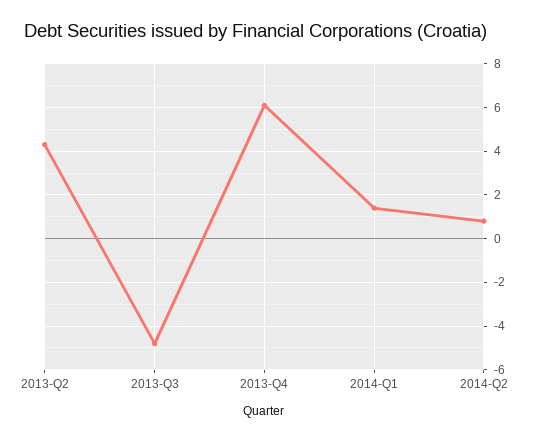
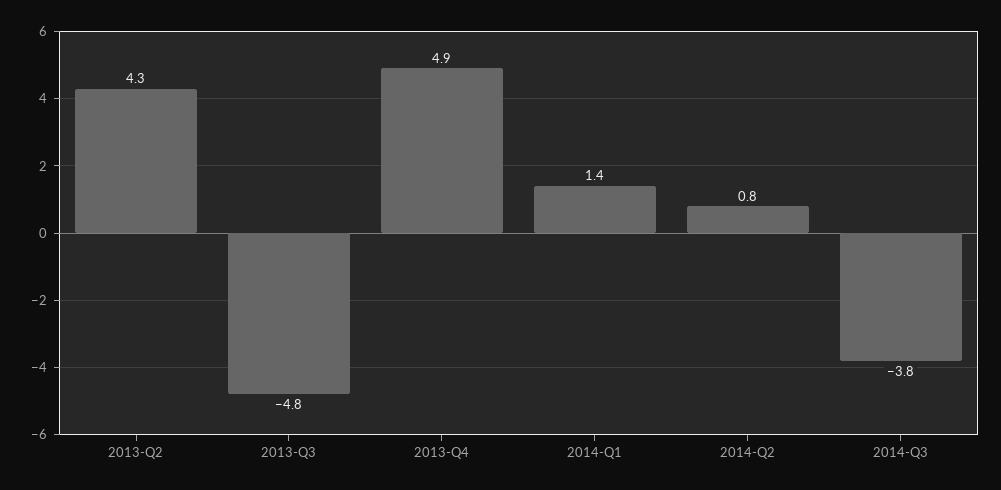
2013-Q4: 6 -> 4.9
2014-Q3: none -> -3.8

